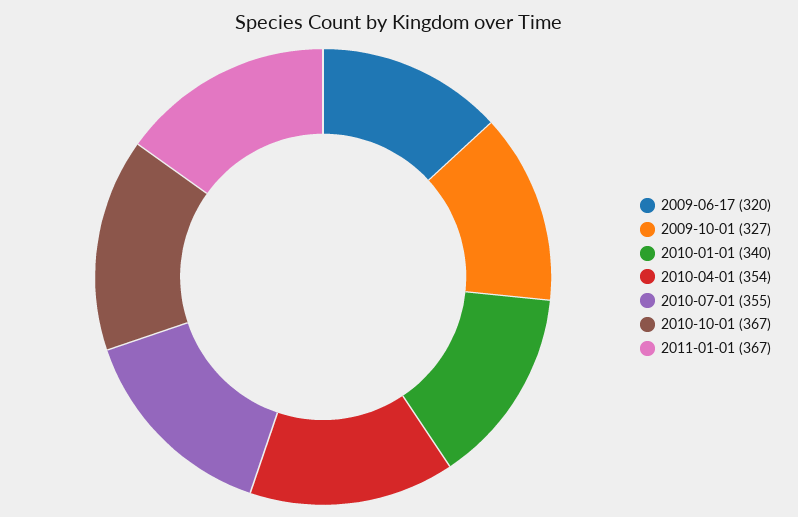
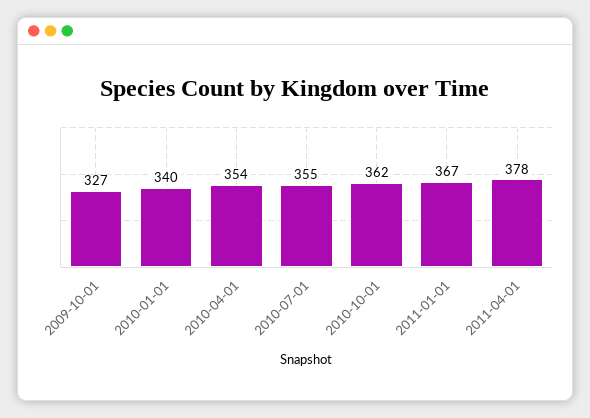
2009-06-17: 320 -> none
2010-10-01: 367 -> 362
2011-04-01: none -> 378

